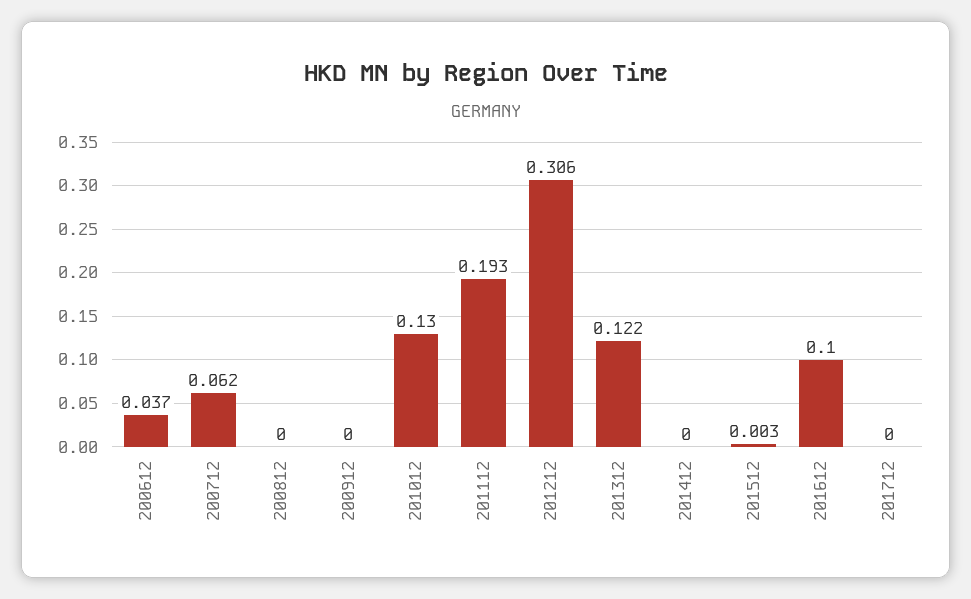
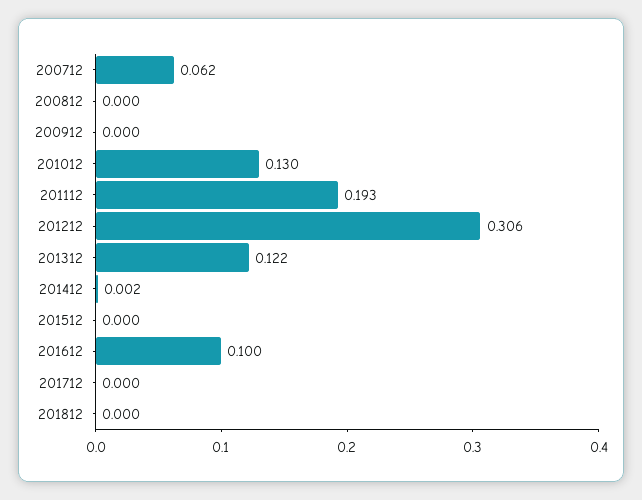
200612: 0.037 -> none
201412: 0 -> 0.002
201512: 0.003 -> 0
201812: none -> 0

